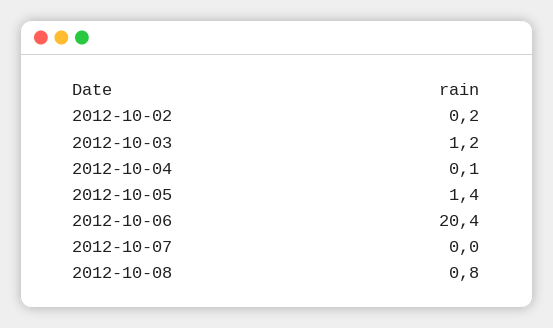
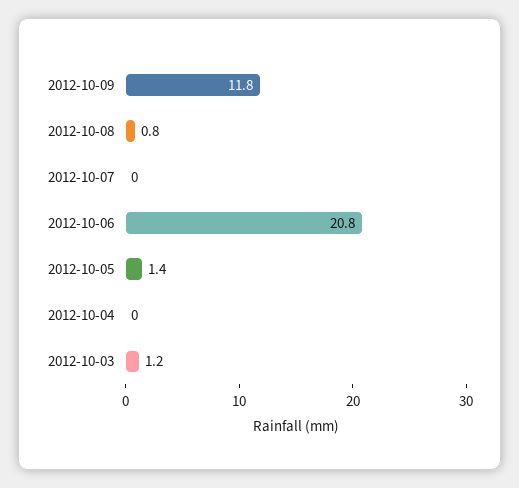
2012-10-02: 0.2 -> none
2012-10-04: 0.1 -> 0
2012-10-06: 20.4 -> 20.8
2012-10-09: none -> 11.8

